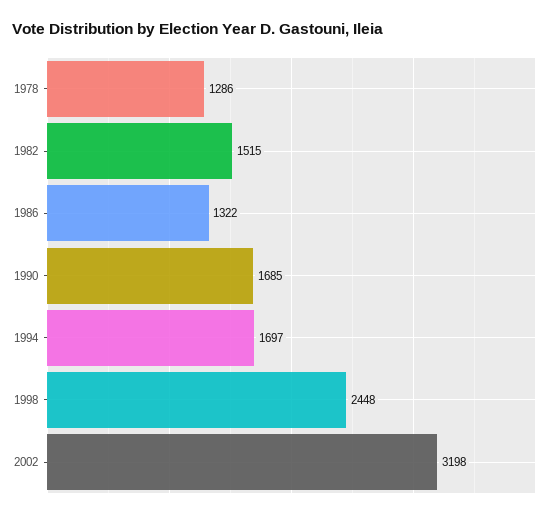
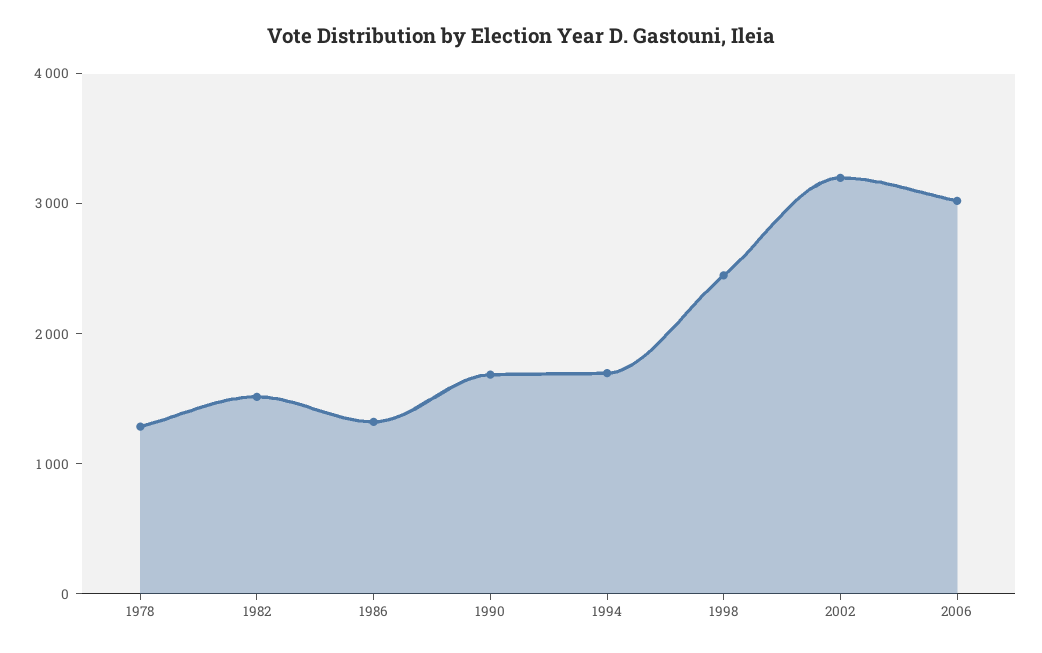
2006: none -> 3000

